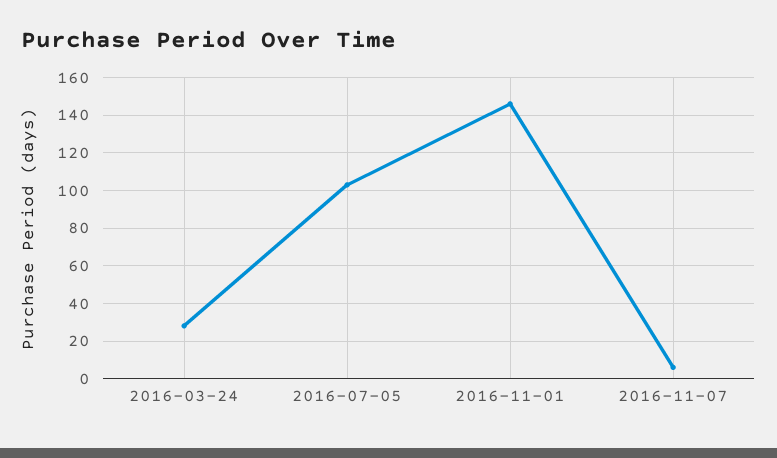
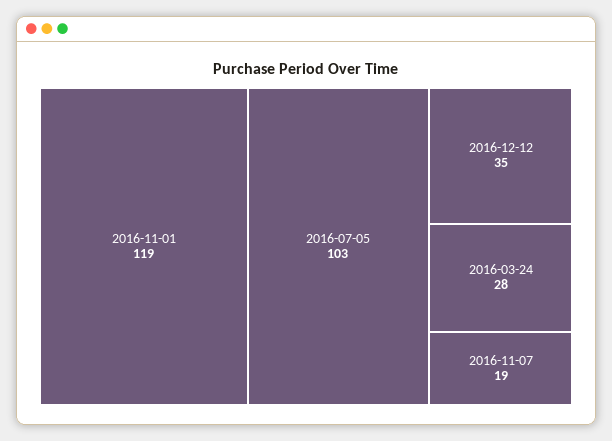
2016-11-01: 145 -> 119
2016-11-07: 5 -> 19
2016-12-12: none -> 35

